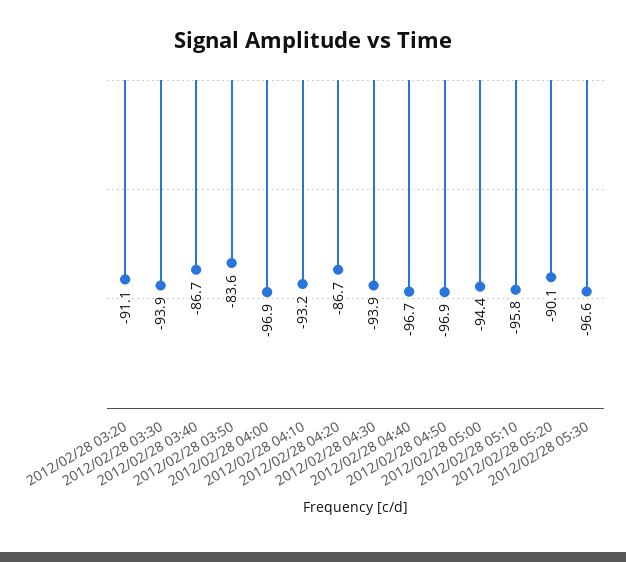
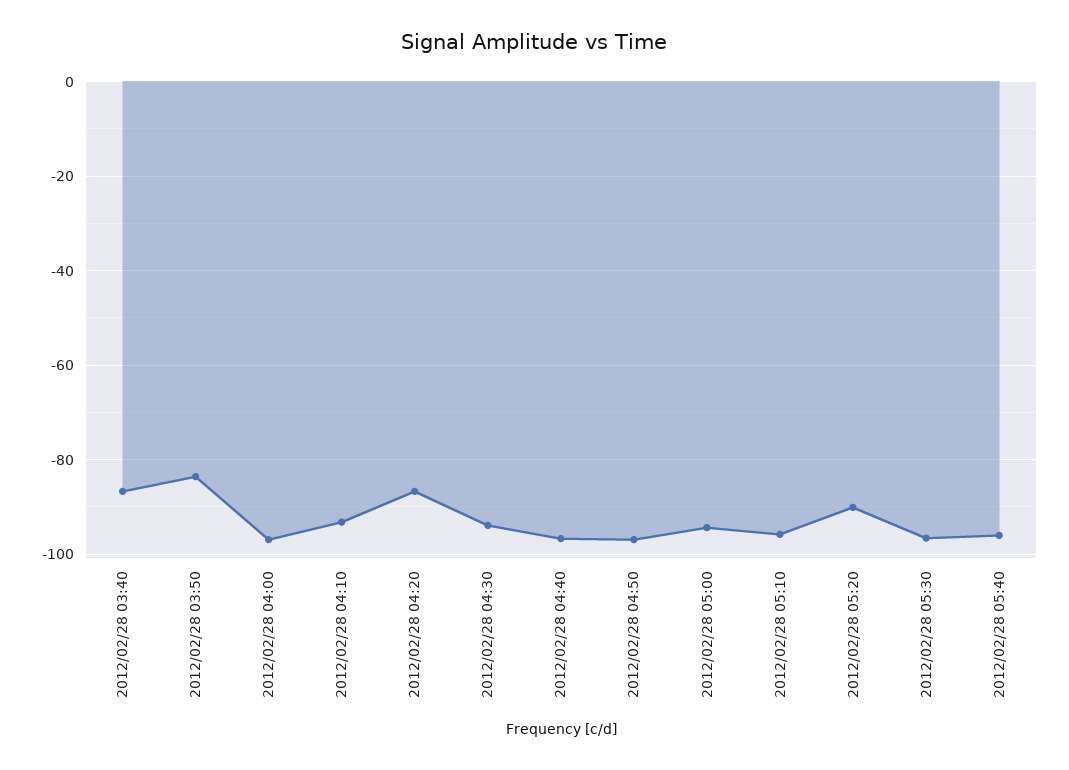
2012/02/28 03:20: -91.1 -> none
2012/02/28 03:30: -93.9 -> none
2012/02/28 05:40: none -> -96

